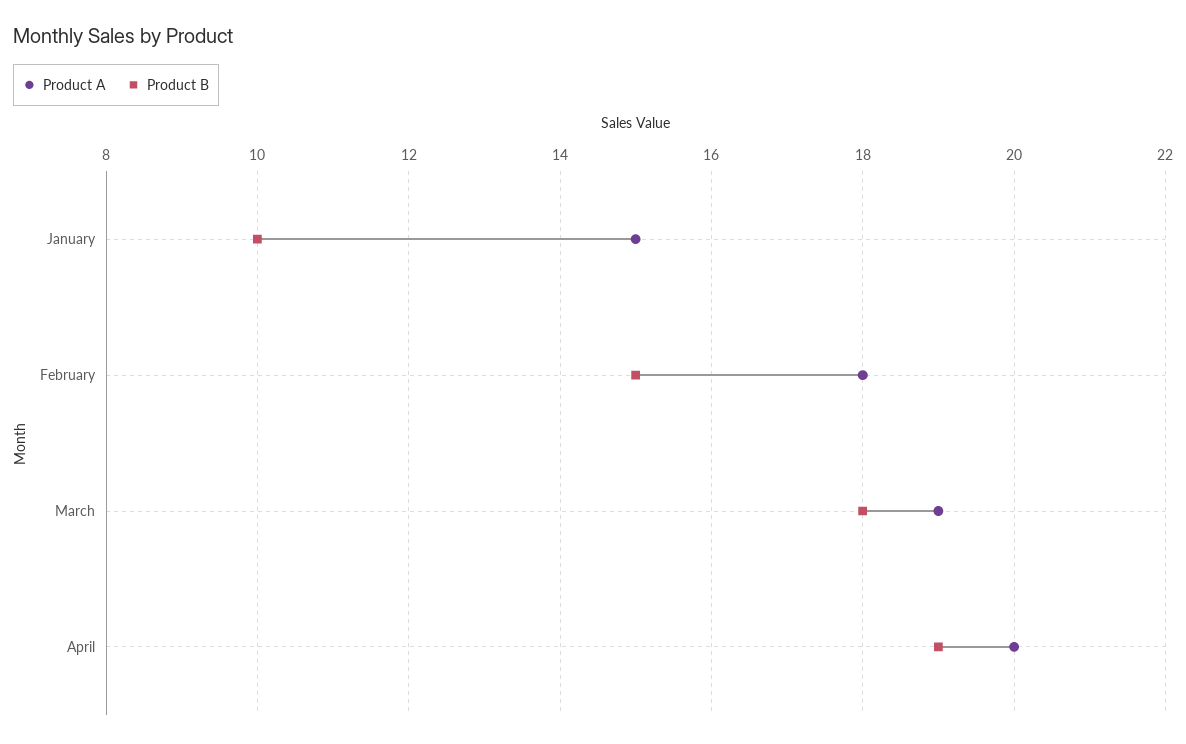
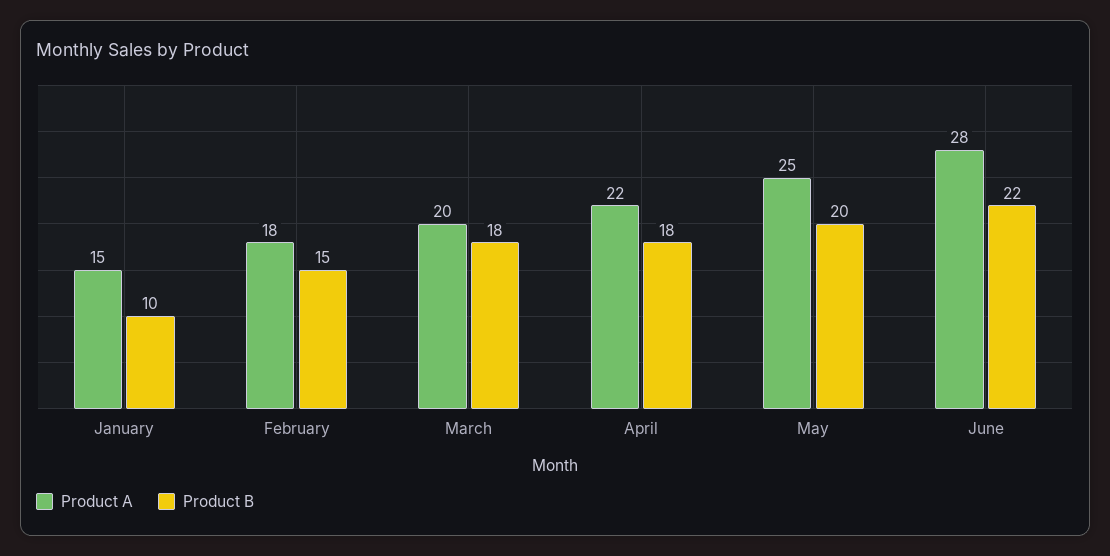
Product A, March: 19 -> 20
Product A, April: 20 -> 22
Product B, April: 19 -> 18
Product A, May: none -> 25
Product B, May: none -> 20
Product A, June: none -> 28
Product B, June: none -> 22

